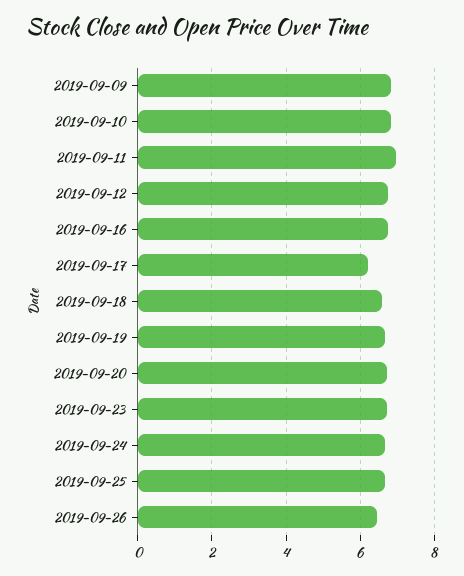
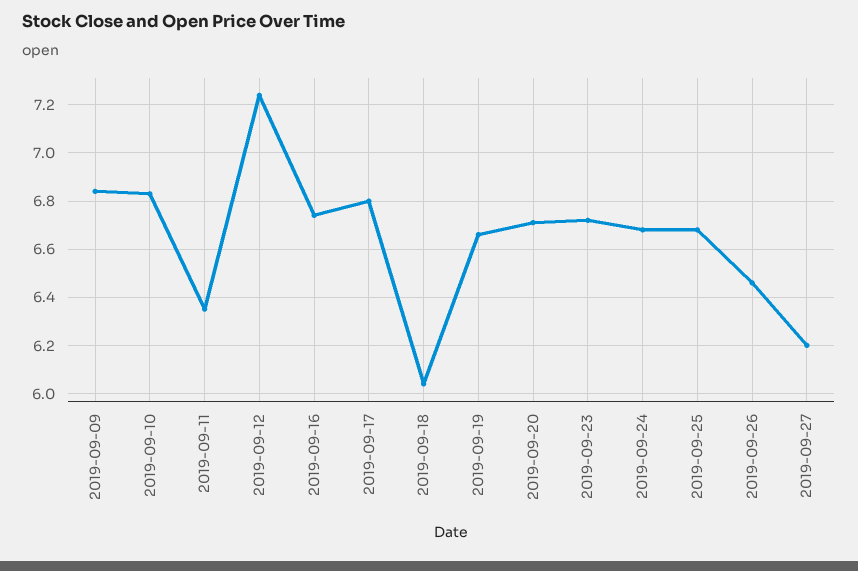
2019-09-11: 7 -> 6.35
2019-09-12: 6.8 -> 7.25
2019-09-17: 6.2 -> 6.8
2019-09-18: 6.6 -> 6.05
2019-09-27: none -> 6.2

